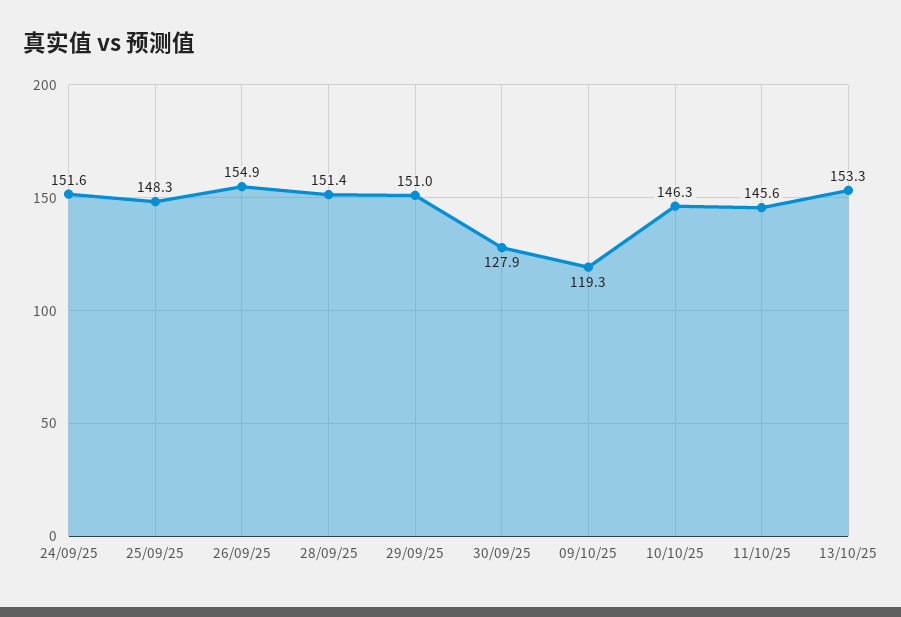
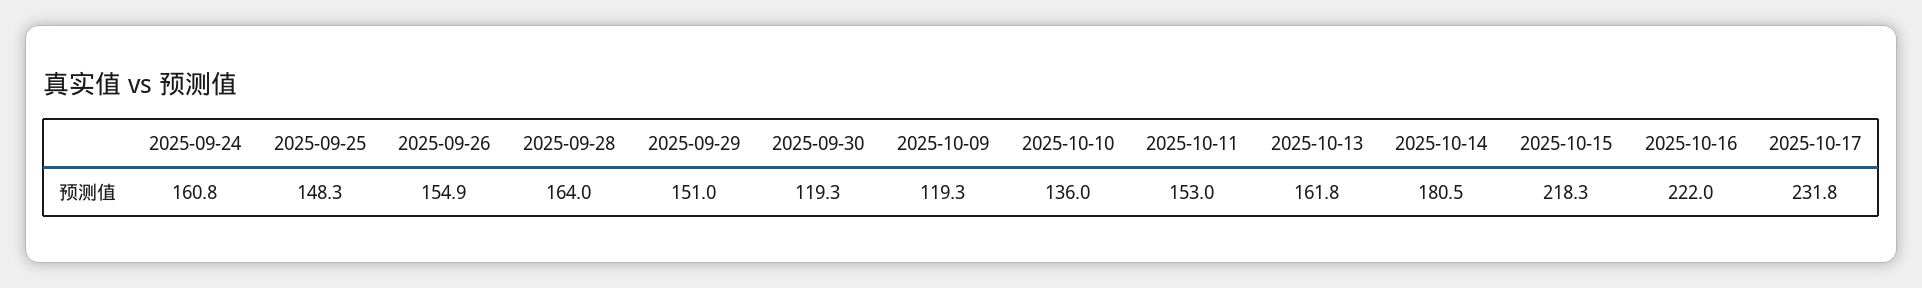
24/09/25: 151.6 -> 160.8
28/09/25: 151.4 -> 164
30/09/25: 127.9 -> 119.3
10/10/25: 146.3 -> 136
11/10/25: 145.6 -> 153
13/10/25: 153.3 -> 161.8
2025-10-14: none -> 180.5
2025-10-15: none -> 218.3
2025-10-16: none -> 222
2025-10-17: none -> 231.8

